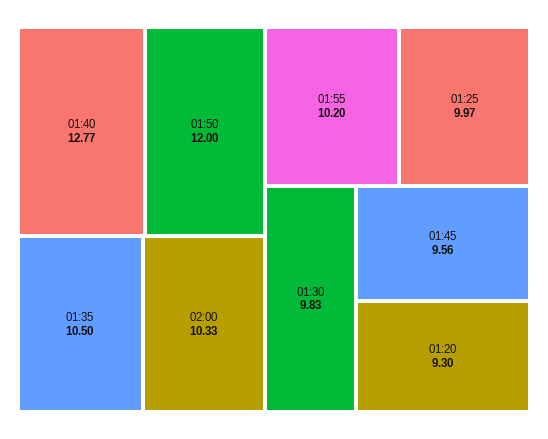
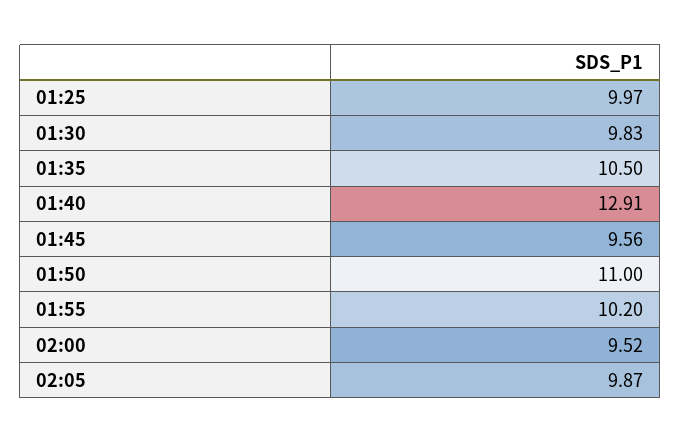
01:40: 12.77 -> 12.91
01:50: 12 -> 11
02:00: 10.33 -> 9.52
01:20: 9.3 -> none
02:05: none -> 9.87

